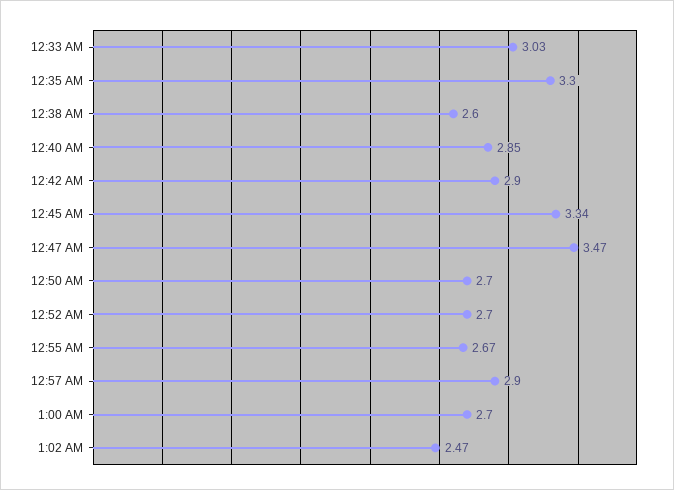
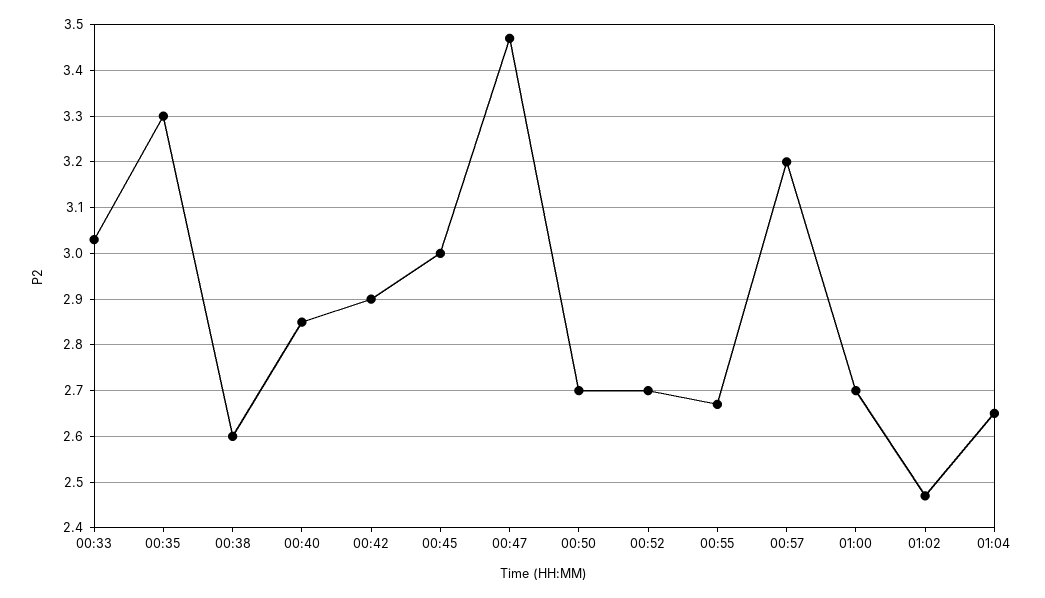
12:45 AM: 3.34 -> 3
12:57 AM: 2.9 -> 3.2
01:04: none -> 2.65

